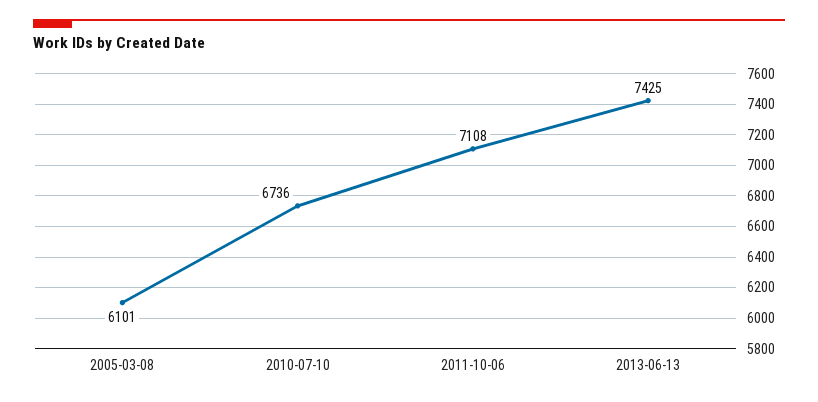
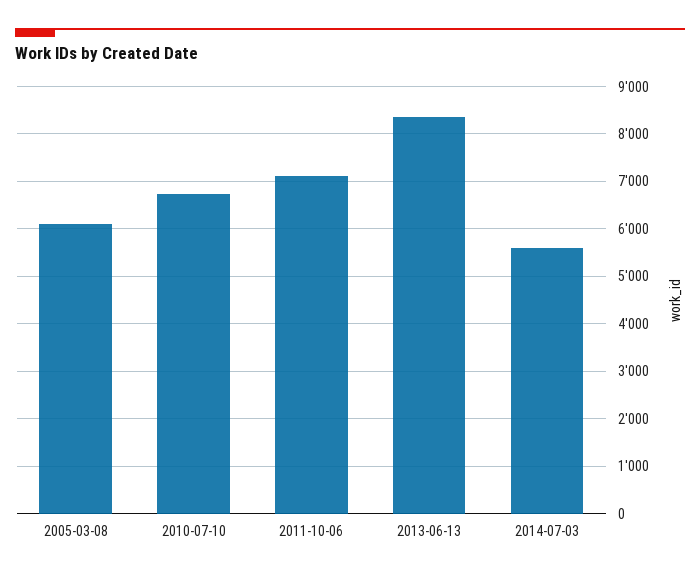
2013-06-13: 7425 -> 8400
2014-07-03: none -> 5600

